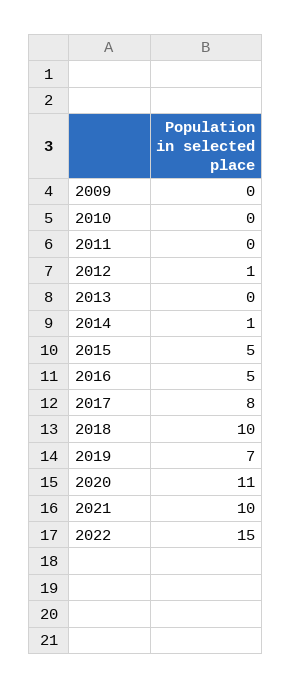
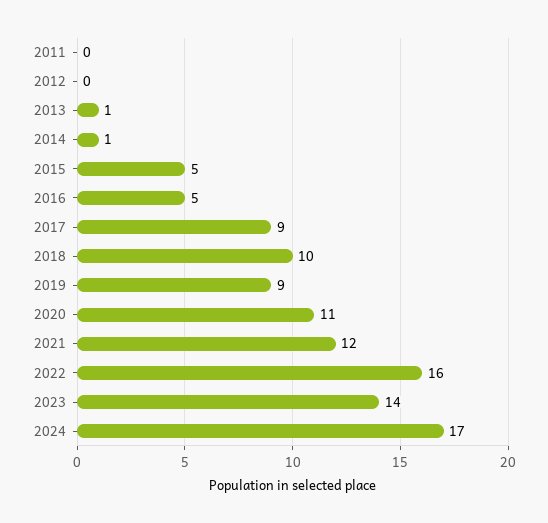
2009: 0 -> none
2010: 0 -> none
2012: 1 -> 0
2013: 0 -> 1
2017: 8 -> 9
2019: 7 -> 9
2021: 10 -> 12
2022: 15 -> 16
2023: none -> 14
2024: none -> 17

